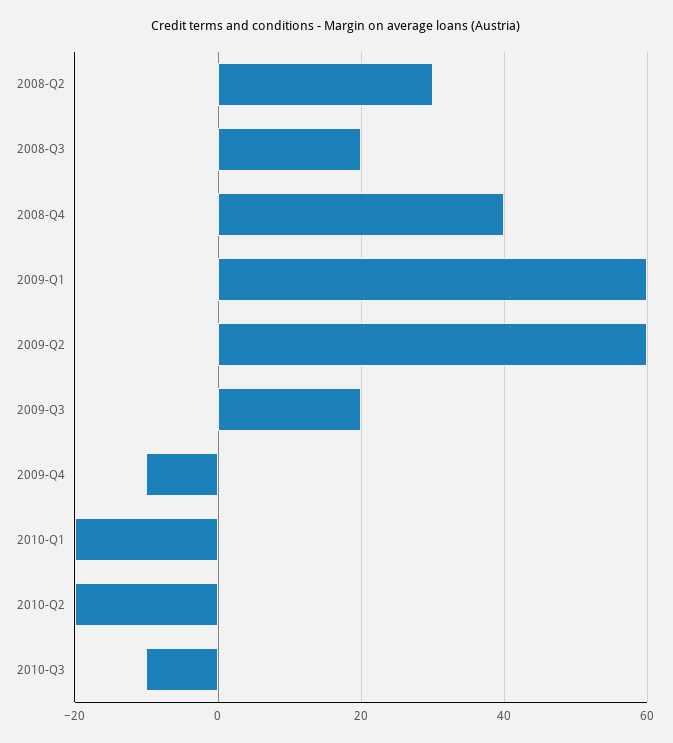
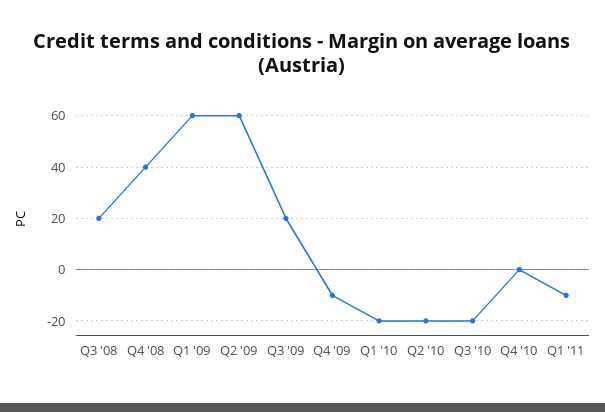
2008-Q2: 30 -> none
2010-Q3: -10 -> -20
Q4 '10: none -> 0
Q1 '11: none -> -10

